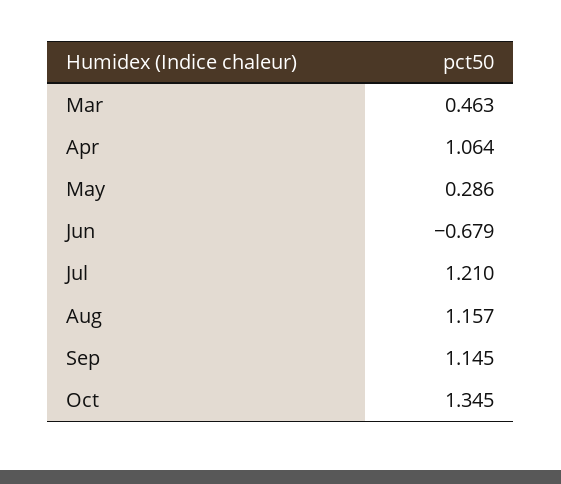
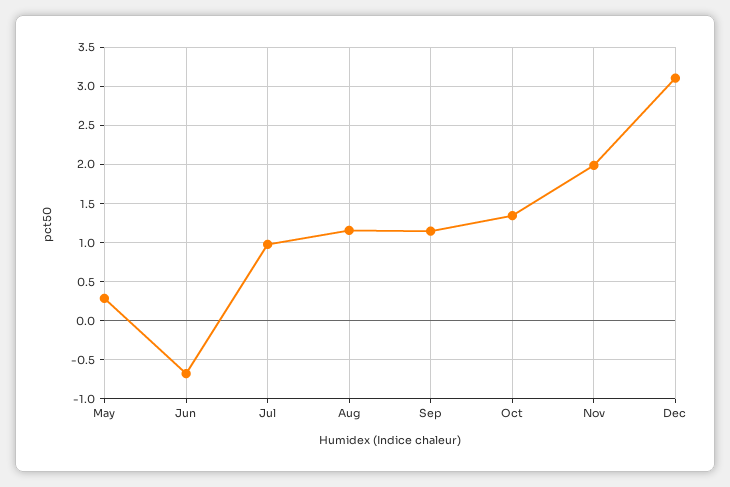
Mar: 0.463 -> none
Apr: 1.064 -> none
Jul: 1.21 -> 1
Nov: none -> 2
Dec: none -> 3.1

